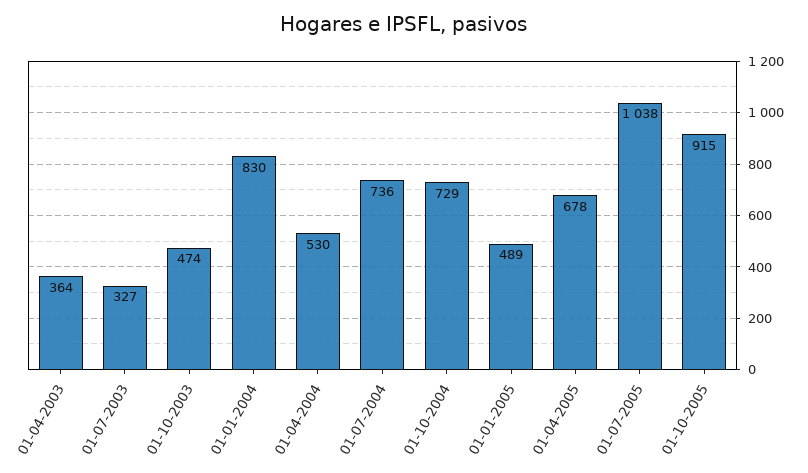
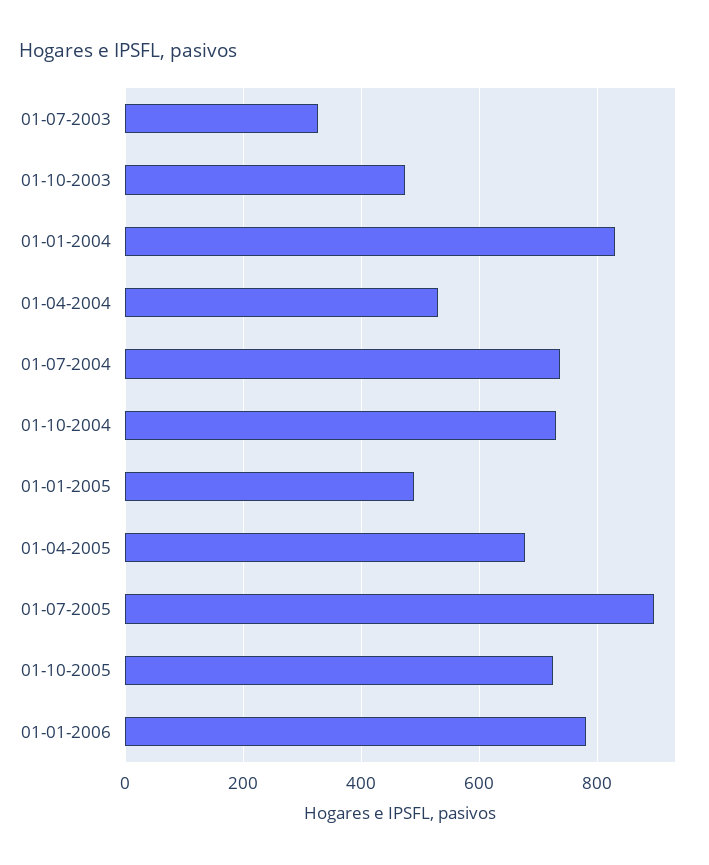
01-04-2003: 364 -> none
01-07-2005: 1038 -> 900
01-10-2005: 915 -> 720
01-01-2006: none -> 780

